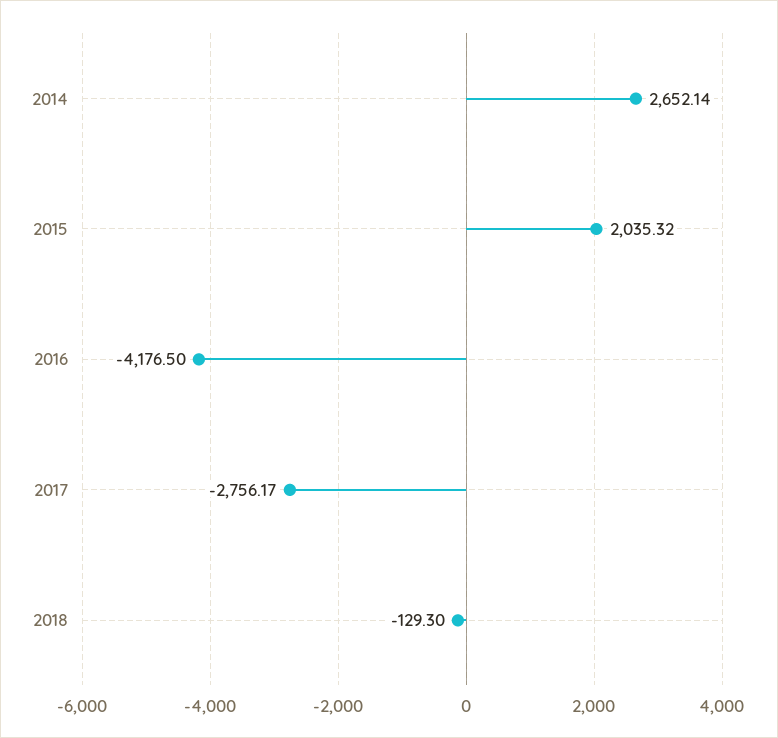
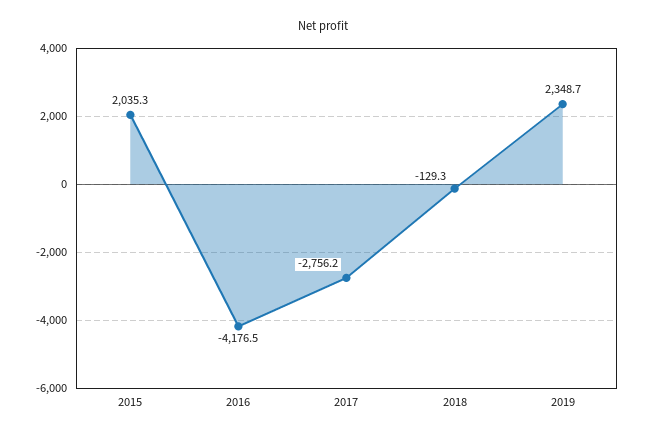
2014: 2652.14 -> none
2019: none -> 2348.7

